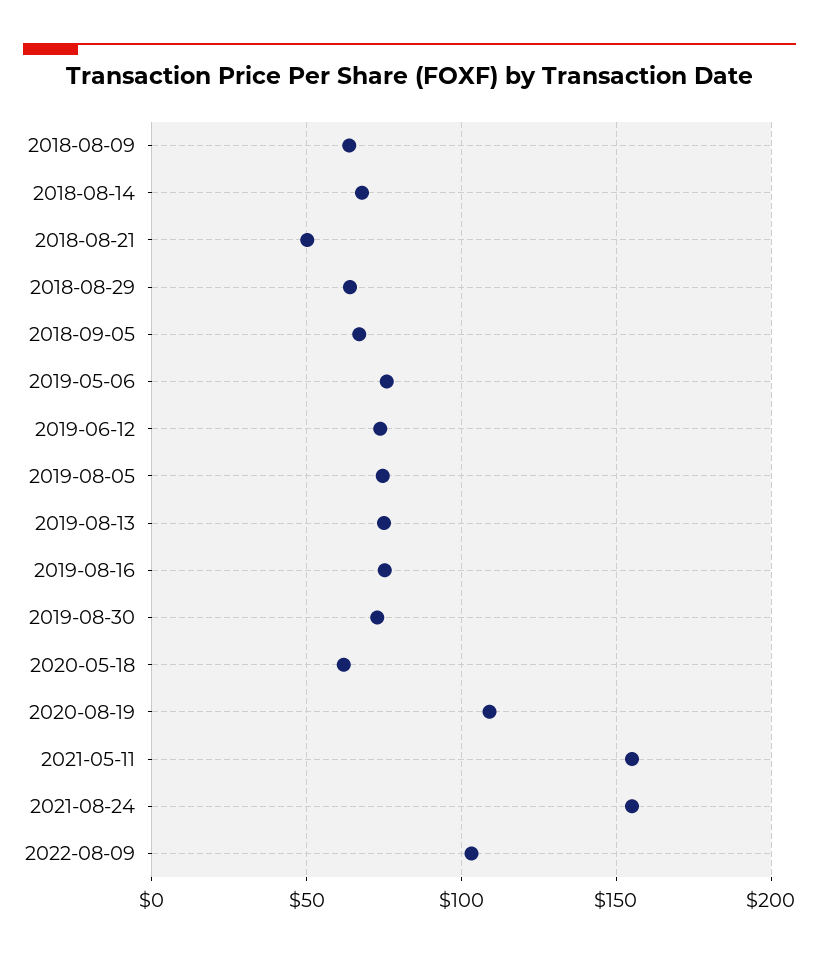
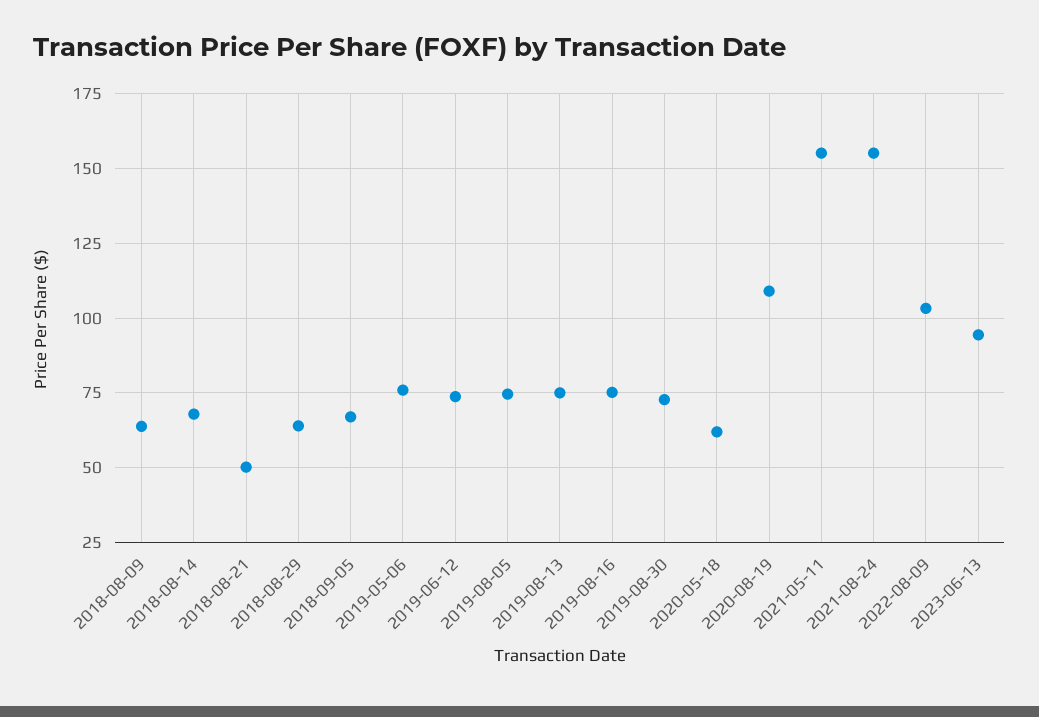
2023-06-13: none -> 95

